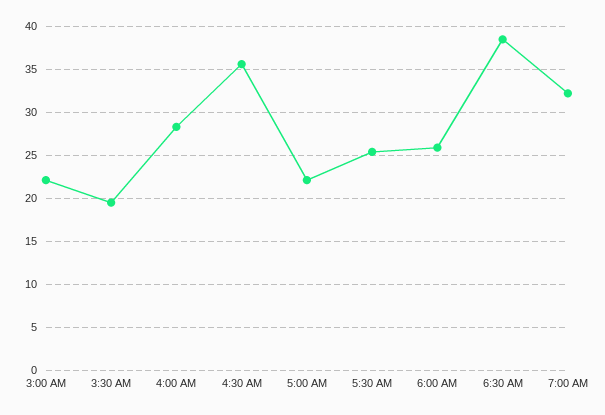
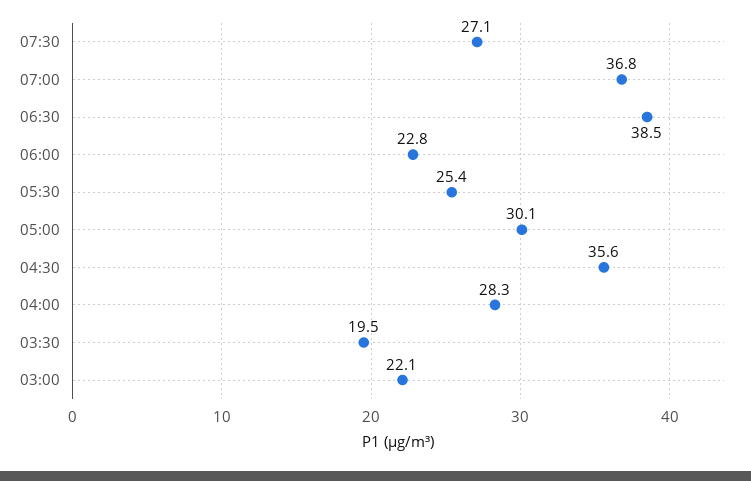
5:00 AM: 22 -> 30.1
6:00 AM: 26 -> 22.8
7:00 AM: 32 -> 36.8
07:30: none -> 27.1

